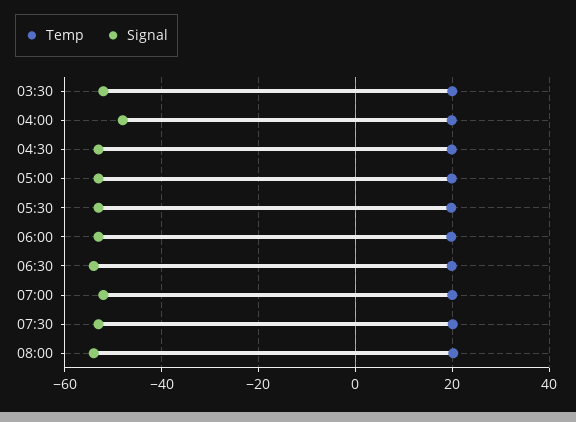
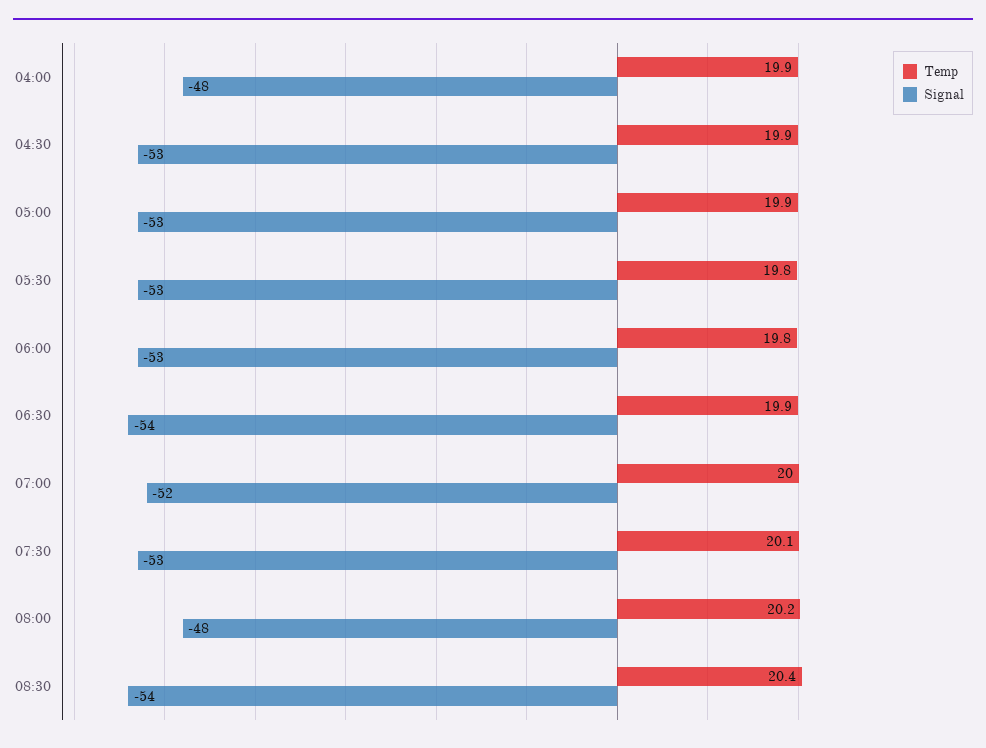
Temp, 03:30: 20 -> none
Signal, 03:30: -52 -> none
Signal, 08:00: -54 -> -48
Temp, 08:30: none -> 20.4
Signal, 08:30: none -> -54

